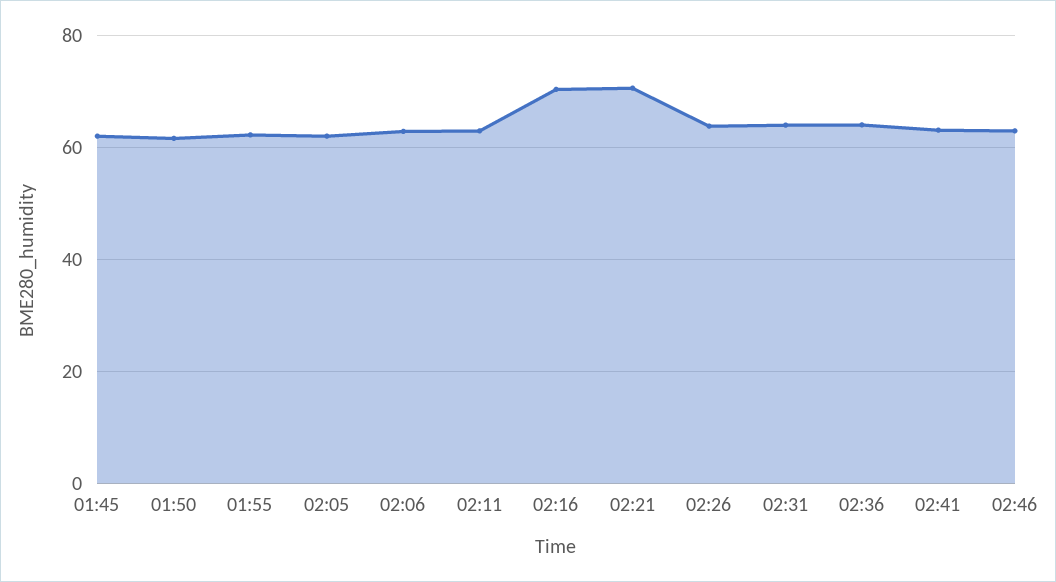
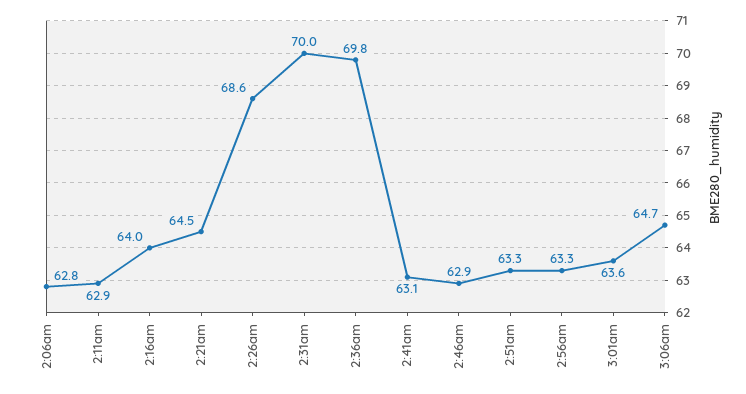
01:45: 62 -> none
01:50: 62 -> none
01:55: 62 -> none
02:05: 62 -> none
02:16: 70 -> 64
02:21: 70 -> 64.5
02:26: 64 -> 68.6
02:31: 64 -> 70
02:36: 64 -> 69.8
2:51am: none -> 63.3
2:56am: none -> 63.3
3:01am: none -> 63.6
3:06am: none -> 64.7

